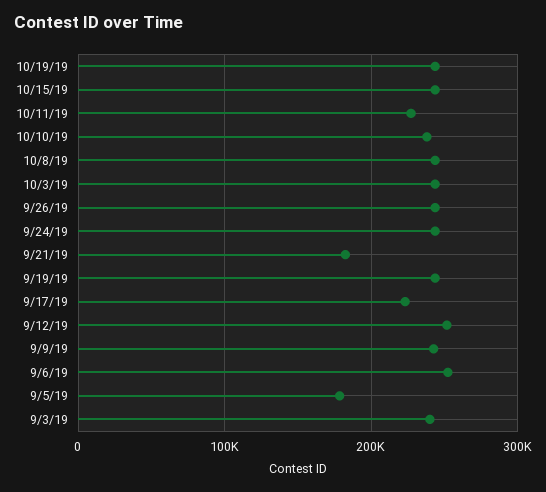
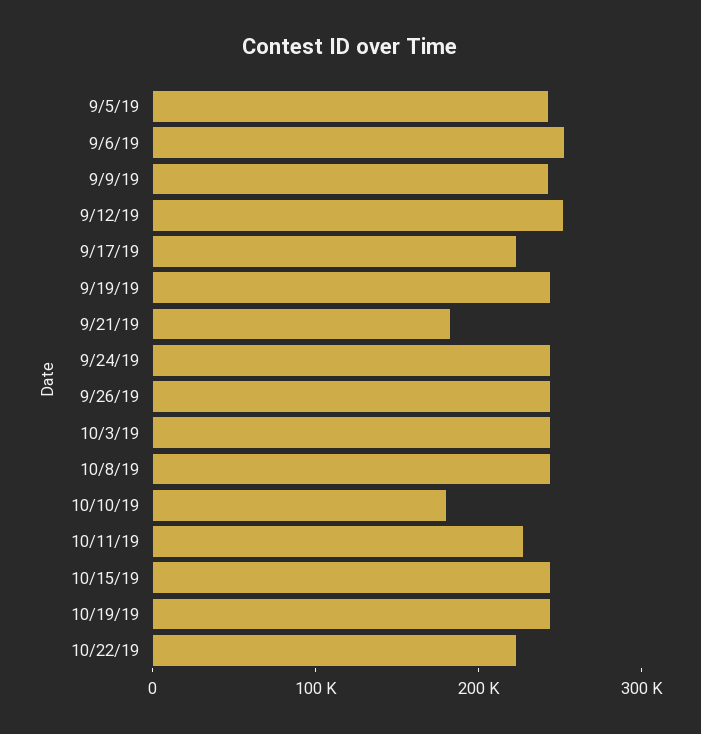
10/10/19: 240000 -> 180000
9/5/19: 180000 -> 240000
9/3/19: 240000 -> none
10/22/19: none -> 220000

